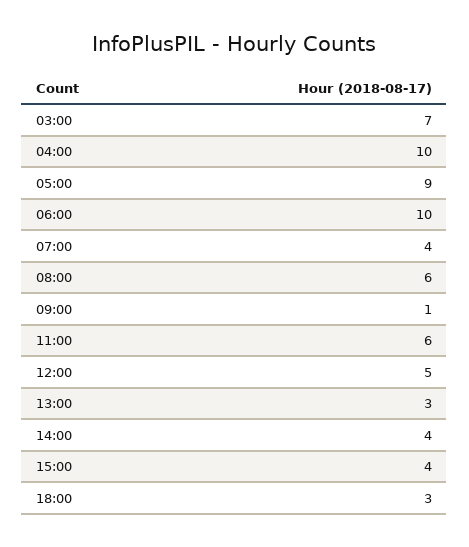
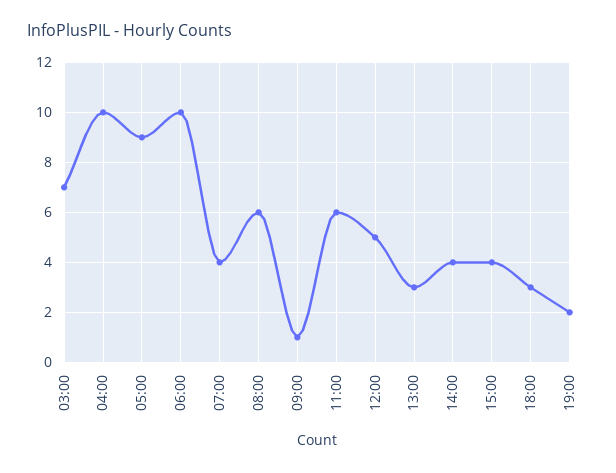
19:00: none -> 2

